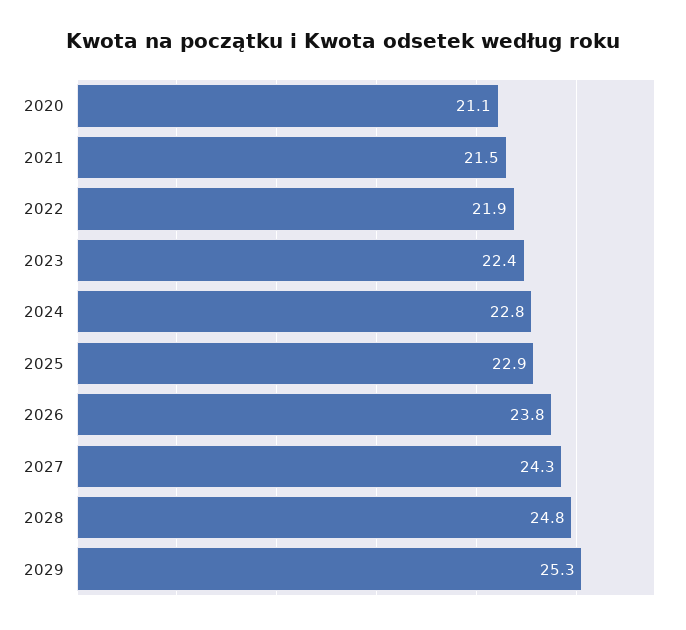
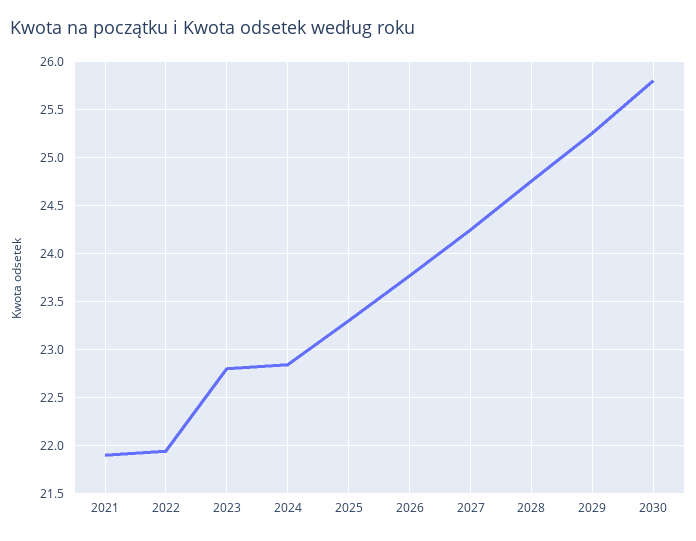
2020: 21.1 -> none
2021: 21.5 -> 21.9
2023: 22.4 -> 22.8
2025: 22.9 -> 23.3
2030: none -> 25.8

